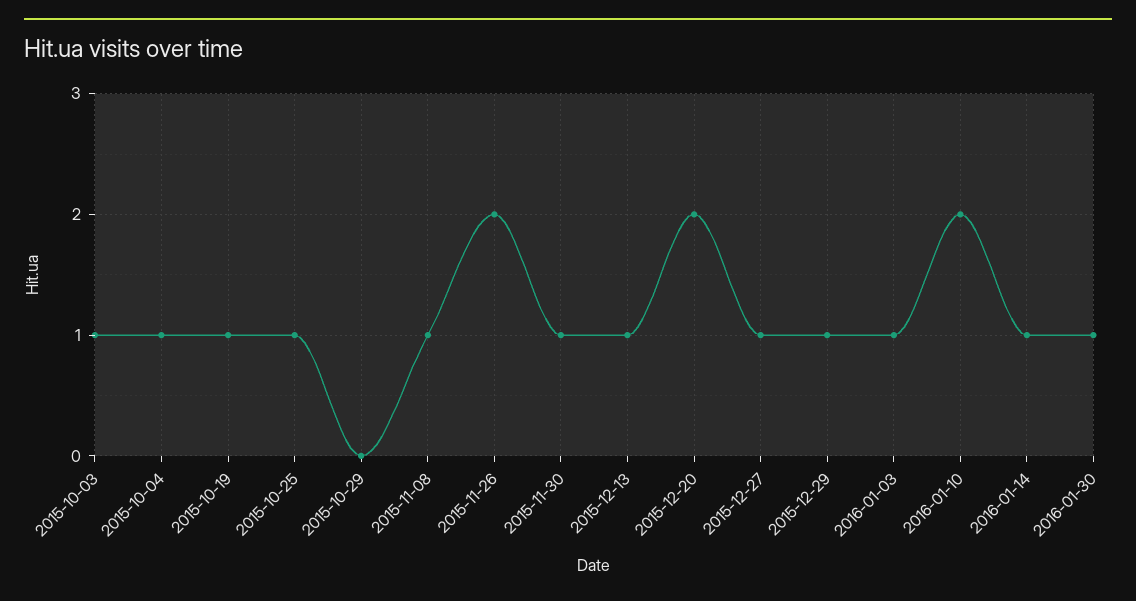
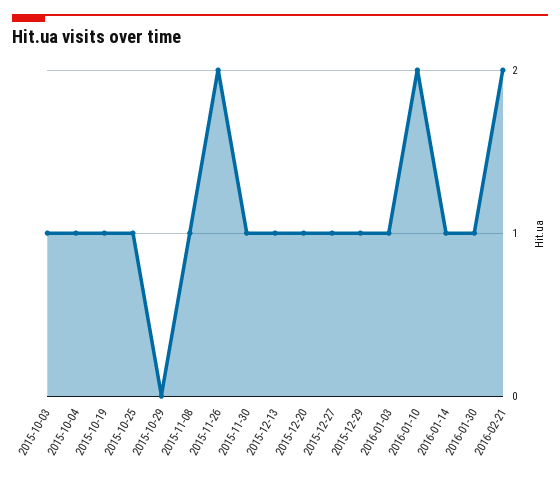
2015-12-20: 2 -> 1
2016-02-21: none -> 2

